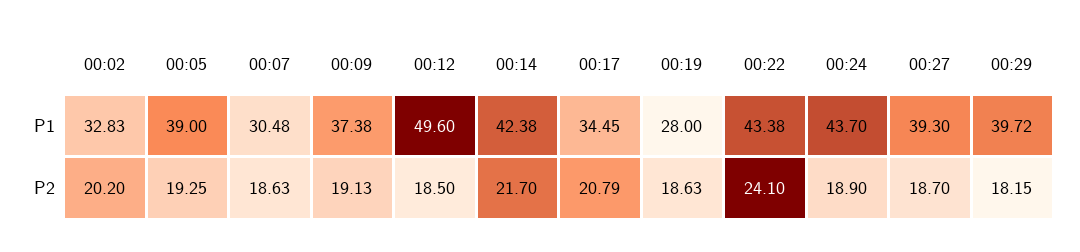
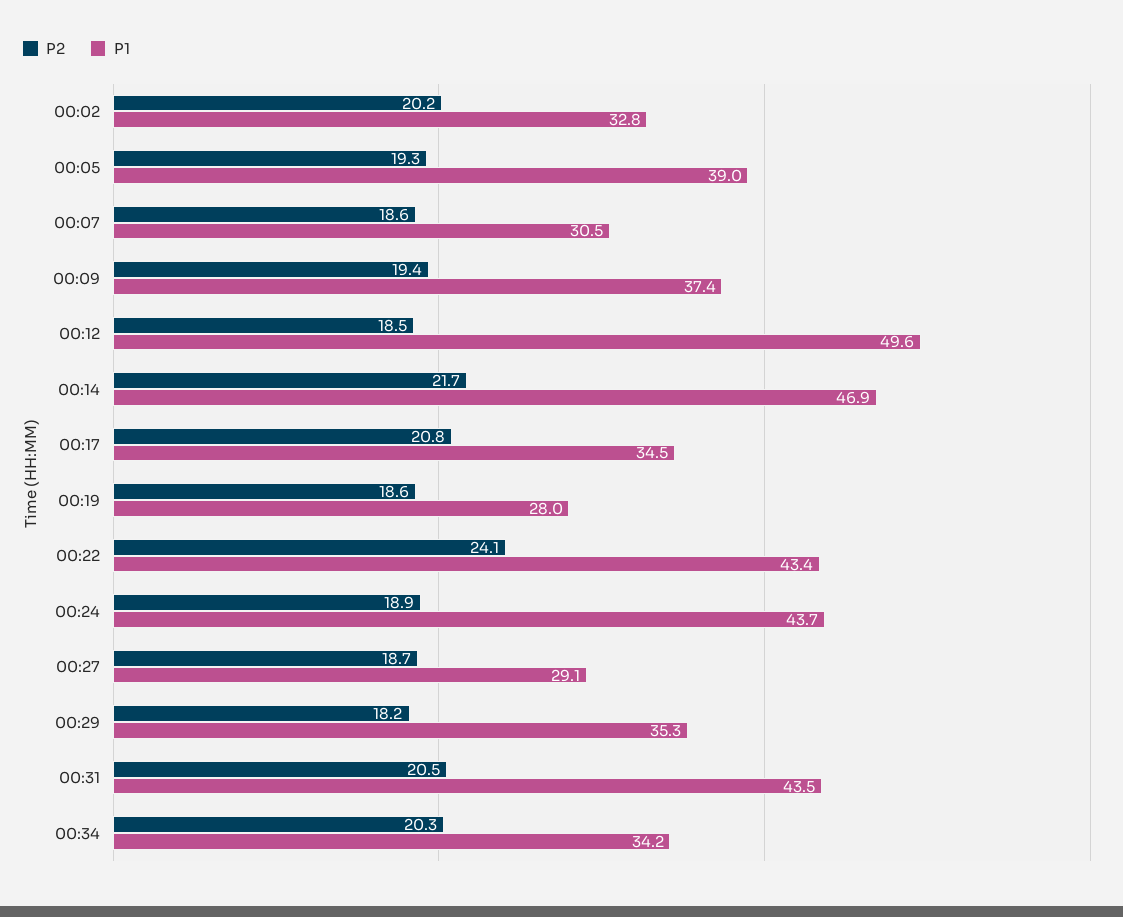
P1, 00:14: 42.38 -> 46.9
P1, 00:27: 39.3 -> 29.1
P1, 00:29: 39.72 -> 35.3
P2, 00:09: 19.13 -> 19.4
P2, 00:31: none -> 20.5
P1, 00:31: none -> 43.5
P2, 00:34: none -> 20.3
P1, 00:34: none -> 34.2

